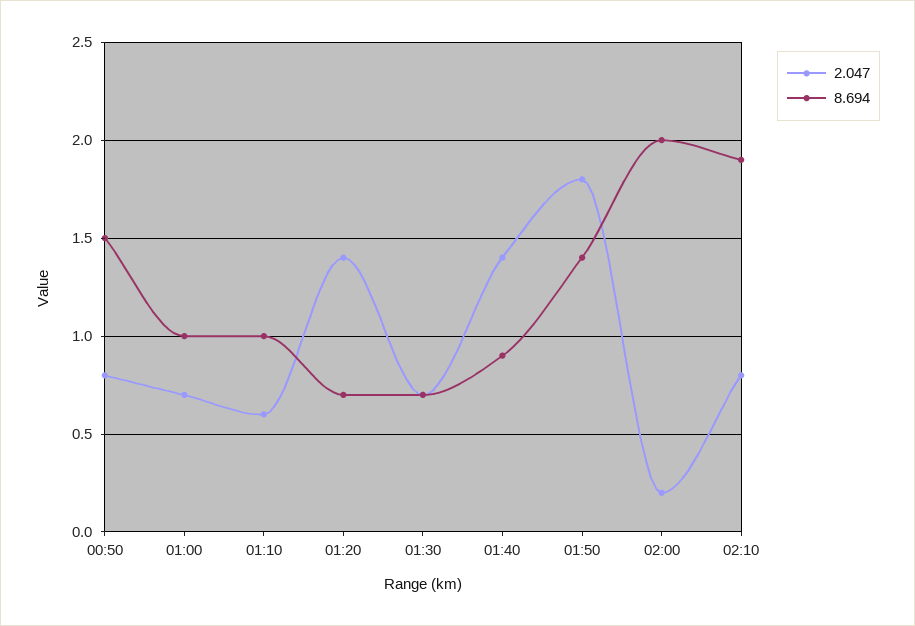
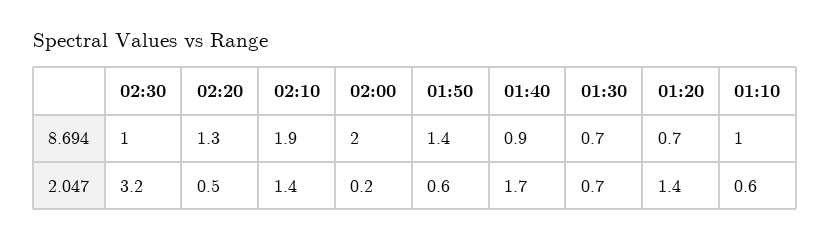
2.047, 00:50: 0.8 -> none
8.694, 00:50: 1.5 -> none
2.047, 01:00: 0.7 -> none
8.694, 01:00: 1 -> none
2.047, 01:40: 1.4 -> 1.7
2.047, 01:50: 1.8 -> 0.6
2.047, 02:10: 0.8 -> 1.4
8.694, 02:30: none -> 1
8.694, 02:20: none -> 1.3
2.047, 02:30: none -> 3.2
2.047, 02:20: none -> 0.5

